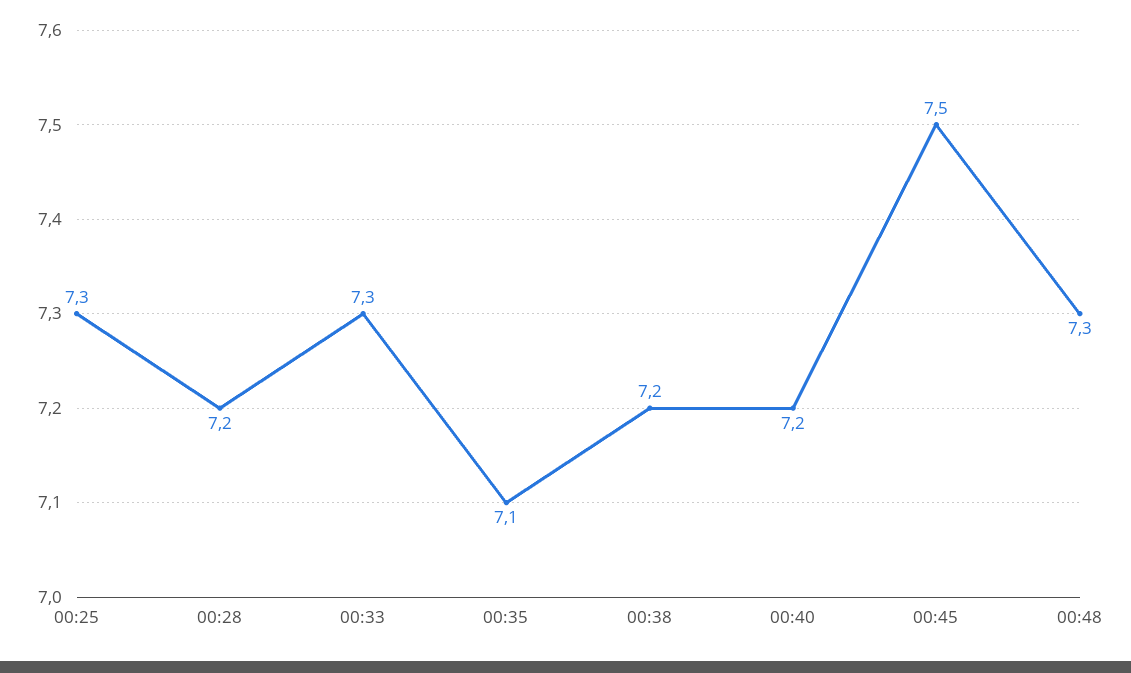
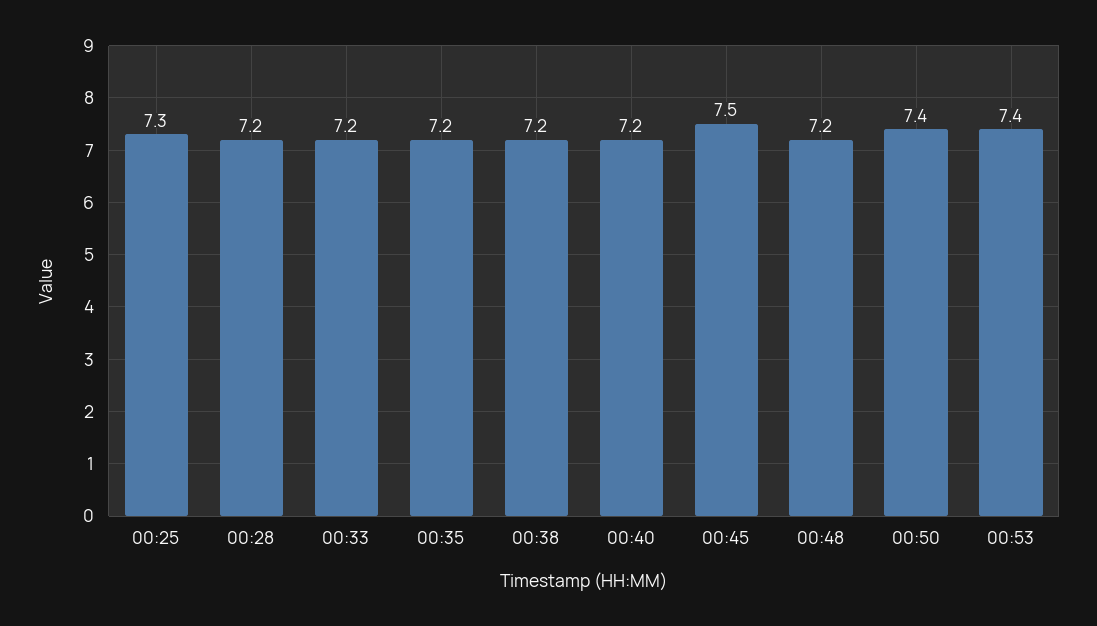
00:33: 7.3 -> 7.2
00:35: 7.1 -> 7.2
00:48: 7.3 -> 7.2
00:50: none -> 7.4
00:53: none -> 7.4

